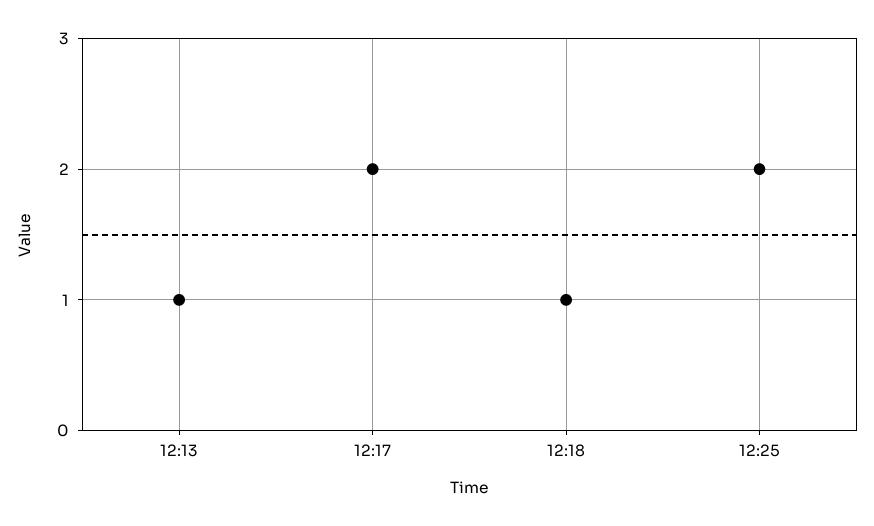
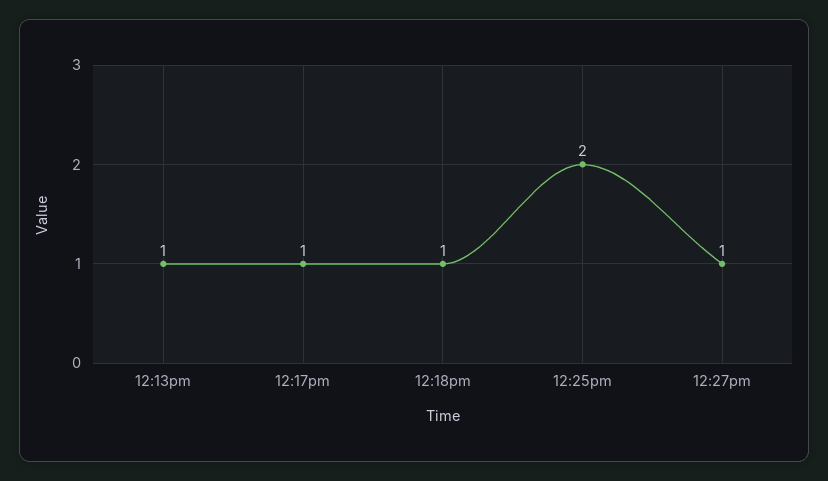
12:17: 2 -> 1
12:27pm: none -> 1

